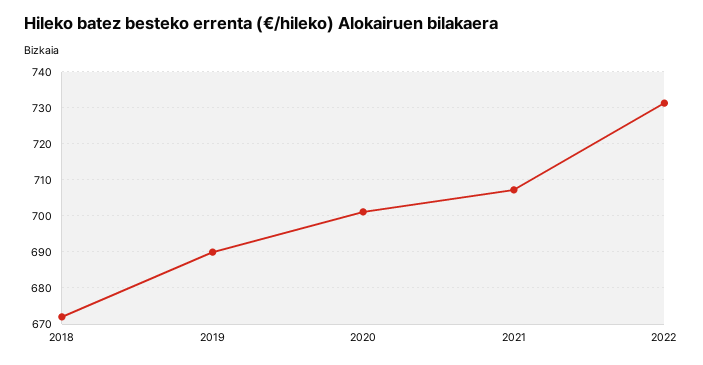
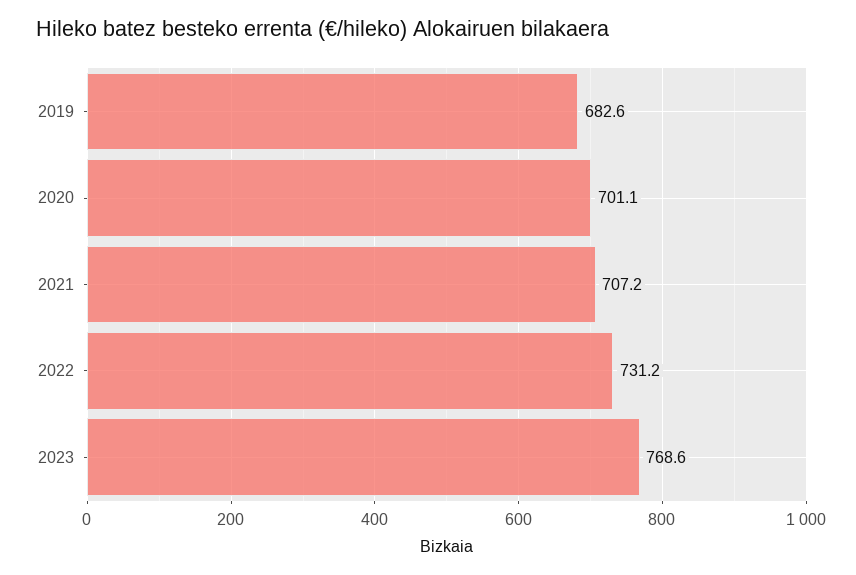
2018: 672 -> none
2019: 690 -> 682.6
2023: none -> 768.6

